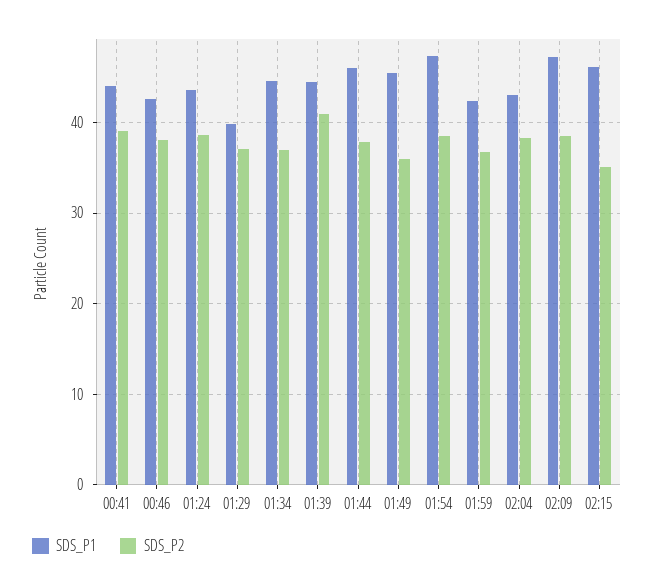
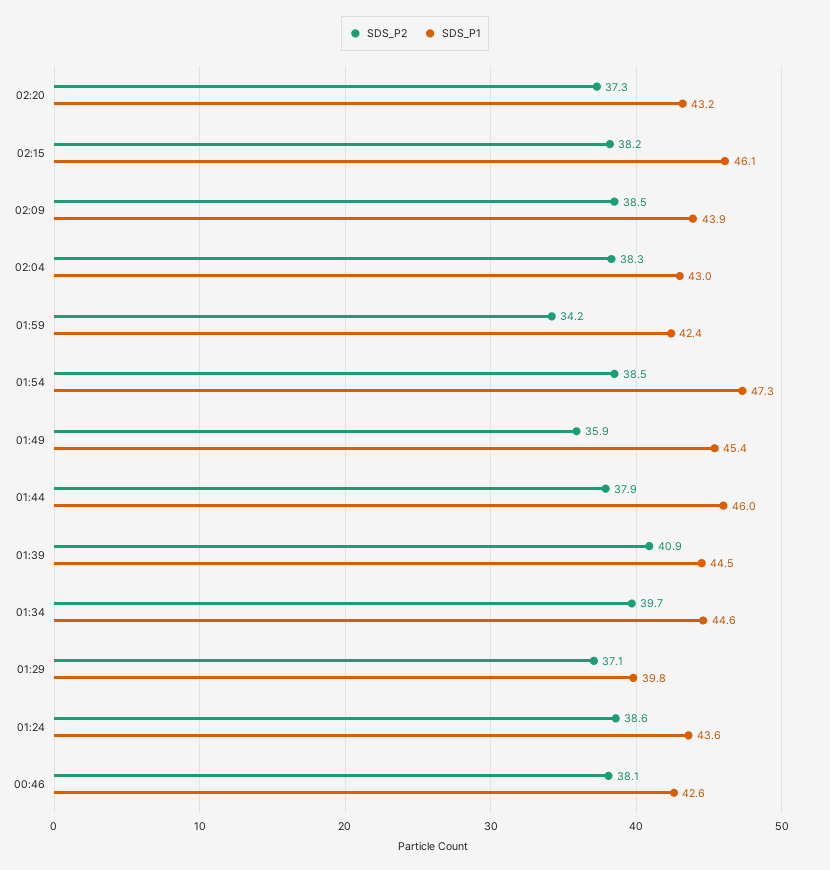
SDS_P1, 00:41: 44 -> none
SDS_P2, 00:41: 39 -> none
SDS_P2, 01:34: 37 -> 39.7
SDS_P2, 01:59: 37 -> 34.2
SDS_P1, 02:09: 47 -> 43.9
SDS_P2, 02:15: 35 -> 38.2
SDS_P2, 02:20: none -> 37.3
SDS_P1, 02:20: none -> 43.2

